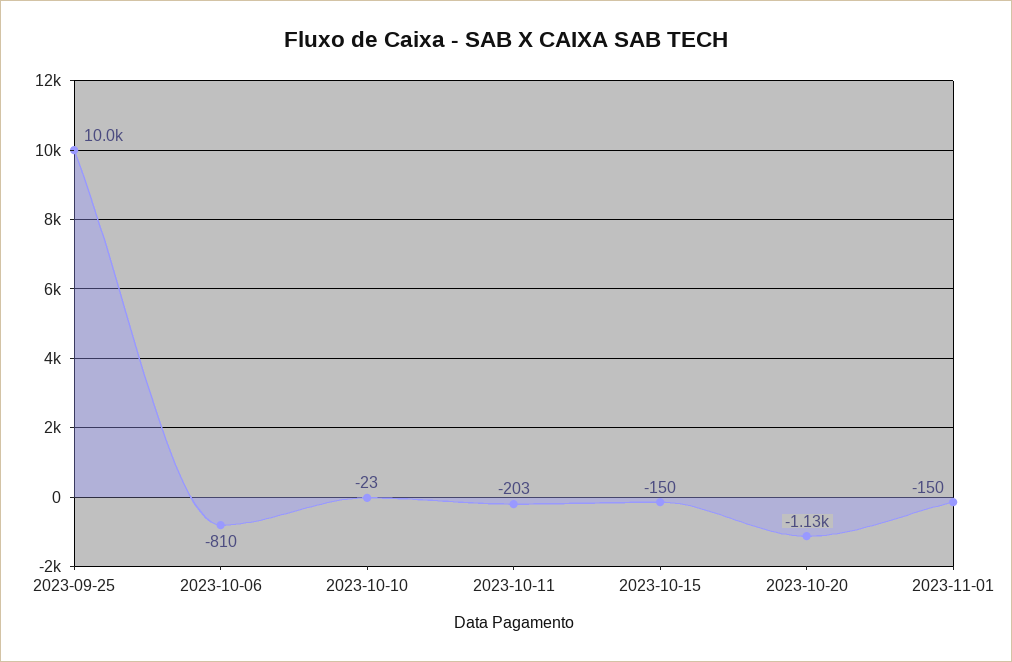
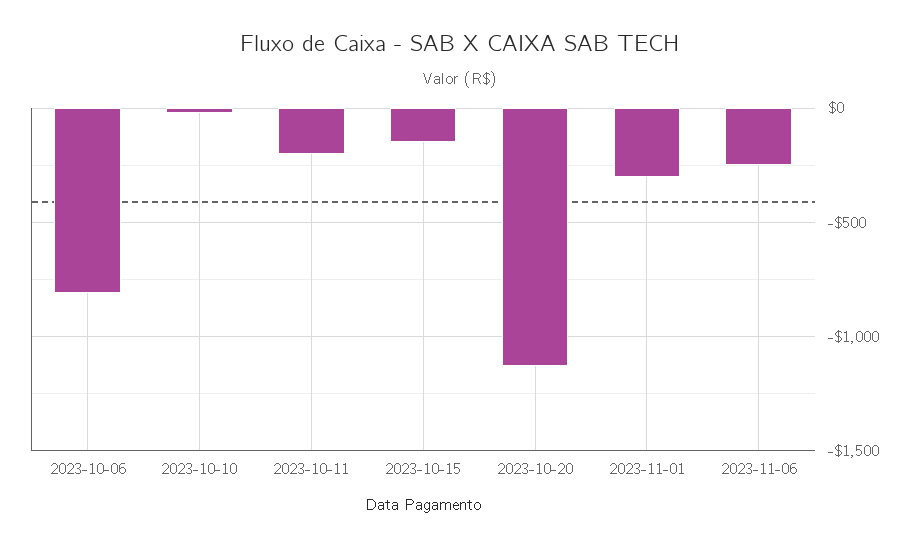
2023-09-25: 10000 -> none
2023-11-01: -150 -> -300
2023-11-06: none -> -250

